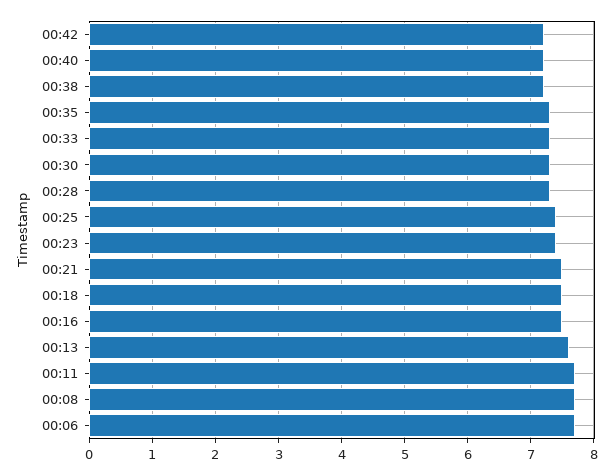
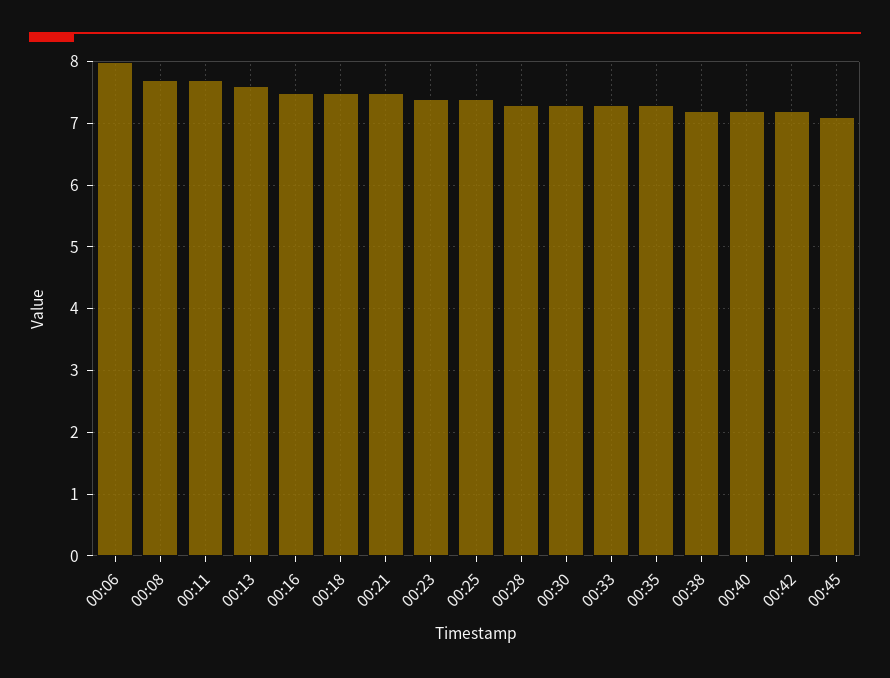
00:06: 7.7 -> 8
00:45: none -> 7.1

